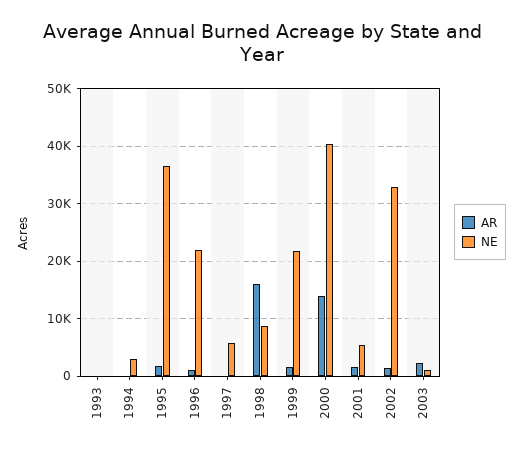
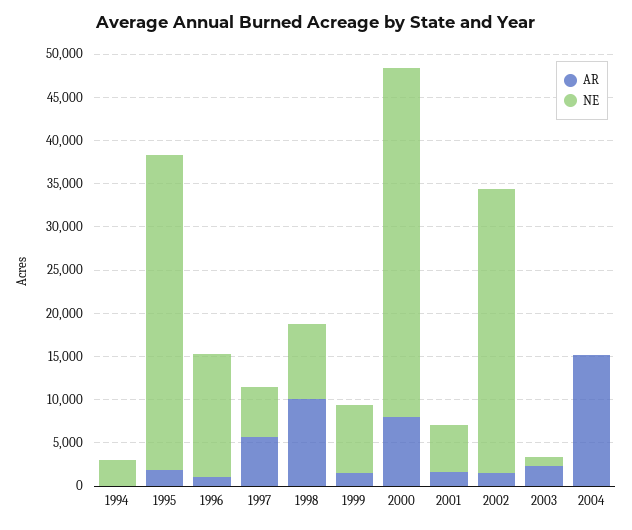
AR, 1993: 0 -> none
NE, 1993: 0 -> none
NE, 1996: 22000 -> 14000
AR, 1997: 0 -> 6000
AR, 1998: 16000 -> 10000
NE, 1999: 22000 -> 8000
AR, 2000: 14000 -> 8000
AR, 2004: none -> 15000
NE, 2004: none -> 0

